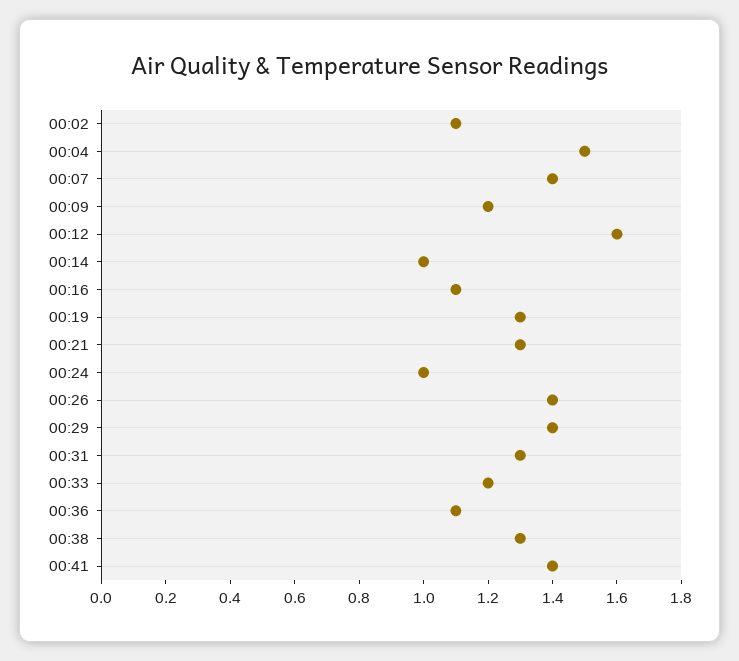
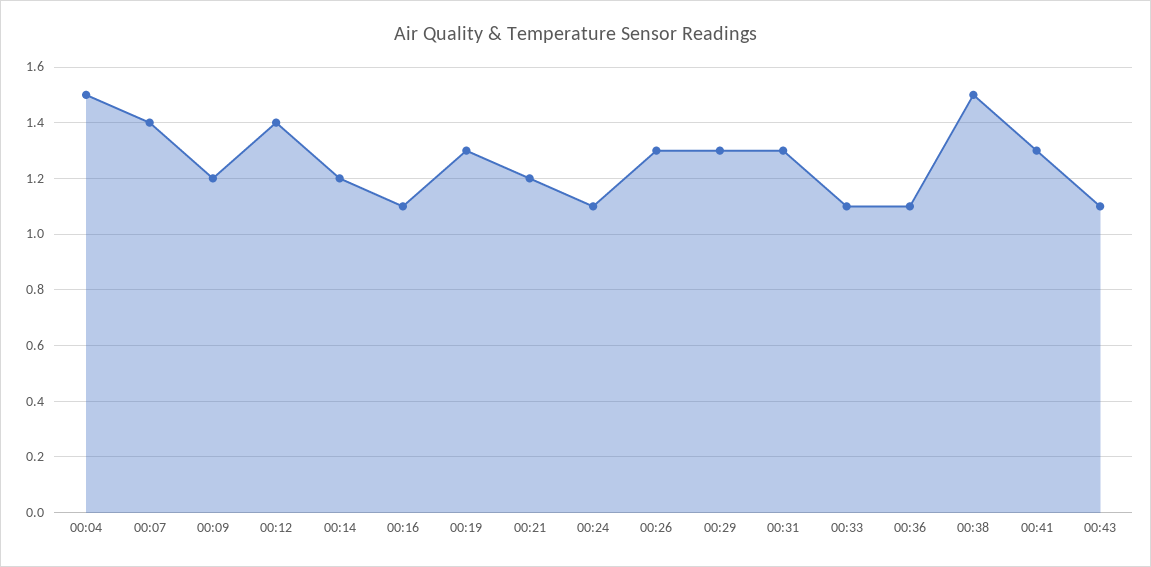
00:02: 1.1 -> none
00:12: 1.6 -> 1.4
00:14: 1 -> 1.2
00:21: 1.3 -> 1.2
00:24: 1 -> 1.1
00:26: 1.4 -> 1.3
00:29: 1.4 -> 1.3
00:33: 1.2 -> 1.1
00:38: 1.3 -> 1.5
00:41: 1.4 -> 1.3
00:43: none -> 1.1

